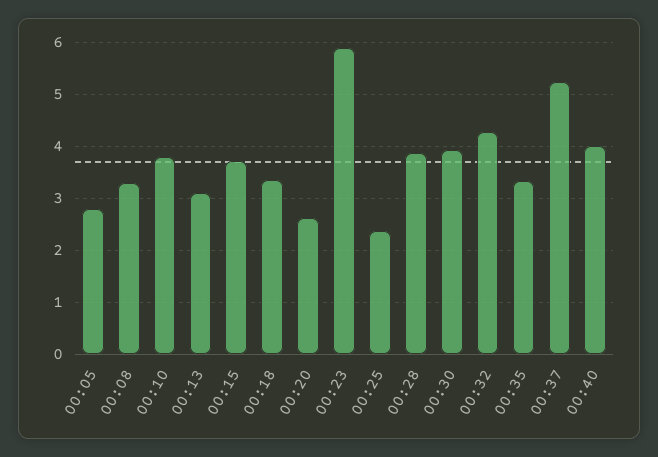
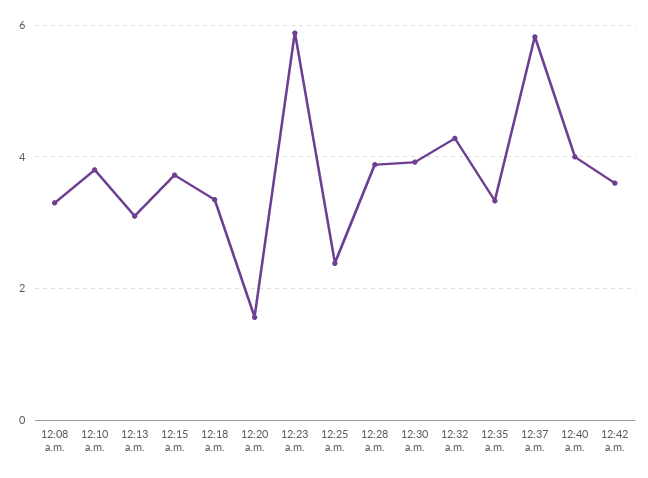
00:05: 2.8 -> none
00:20: 2.6 -> 1.6
00:37: 5.2 -> 5.8
12:42 a.m.: none -> 3.6

